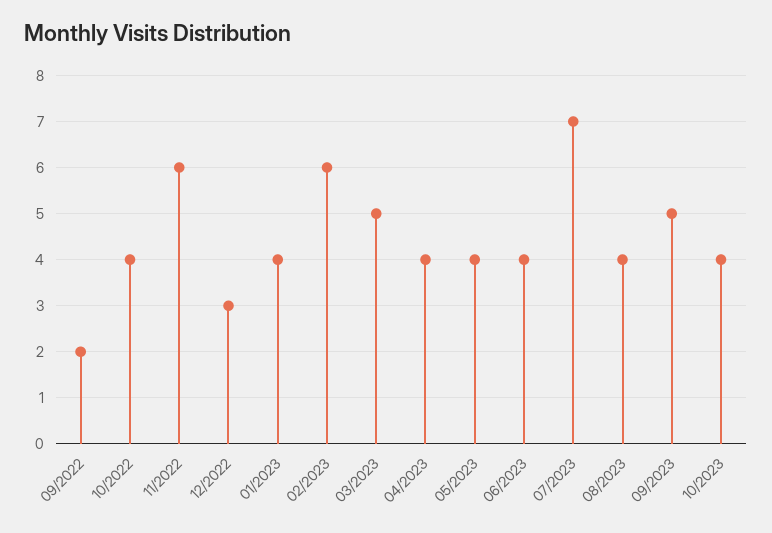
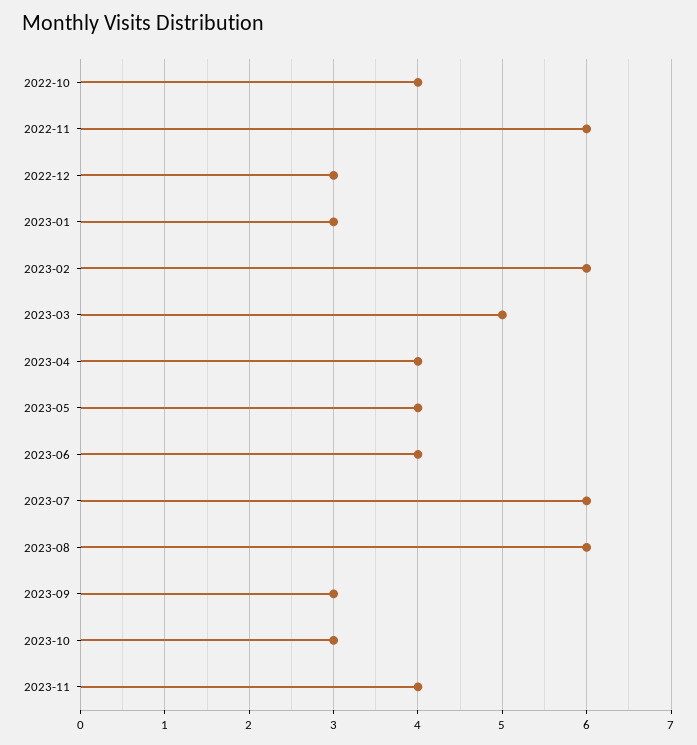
09/2022: 2 -> none
01/2023: 4 -> 3
07/2023: 7 -> 6
08/2023: 4 -> 6
09/2023: 5 -> 3
10/2023: 4 -> 3
2023-11: none -> 4

